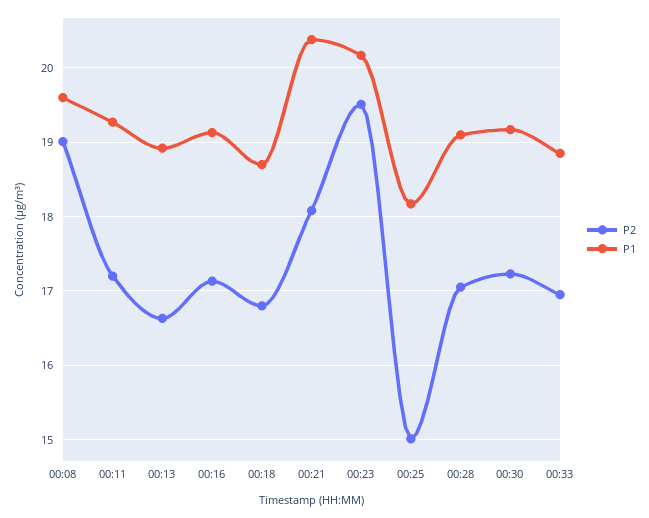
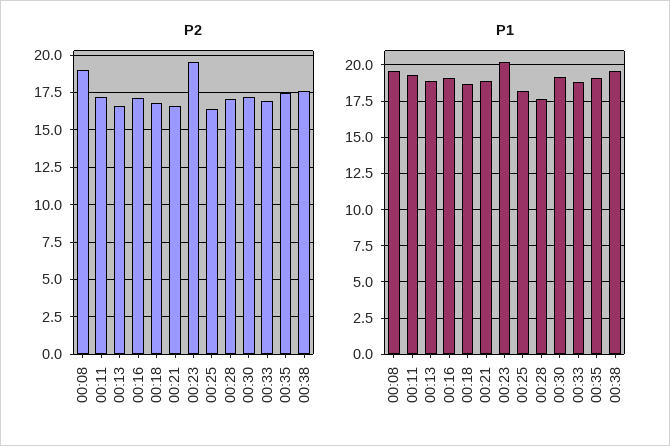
P2, 00:21: 18.1 -> 16.5
P1, 00:21: 20.4 -> 19
P2, 00:25: 15 -> 16.5
P1, 00:28: 19.1 -> 17.5
P2, 00:35: none -> 17.5
P2, 00:38: none -> 17.5
P1, 00:35: none -> 19
P1, 00:38: none -> 19.5

